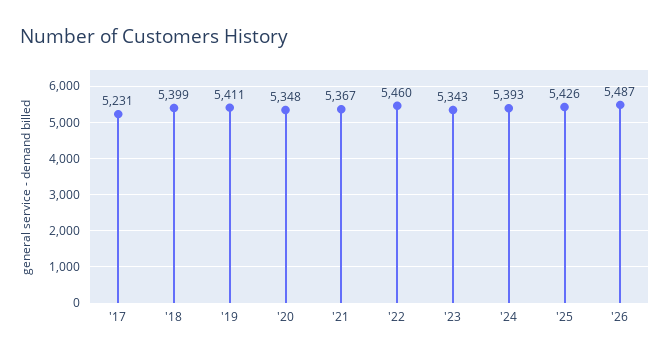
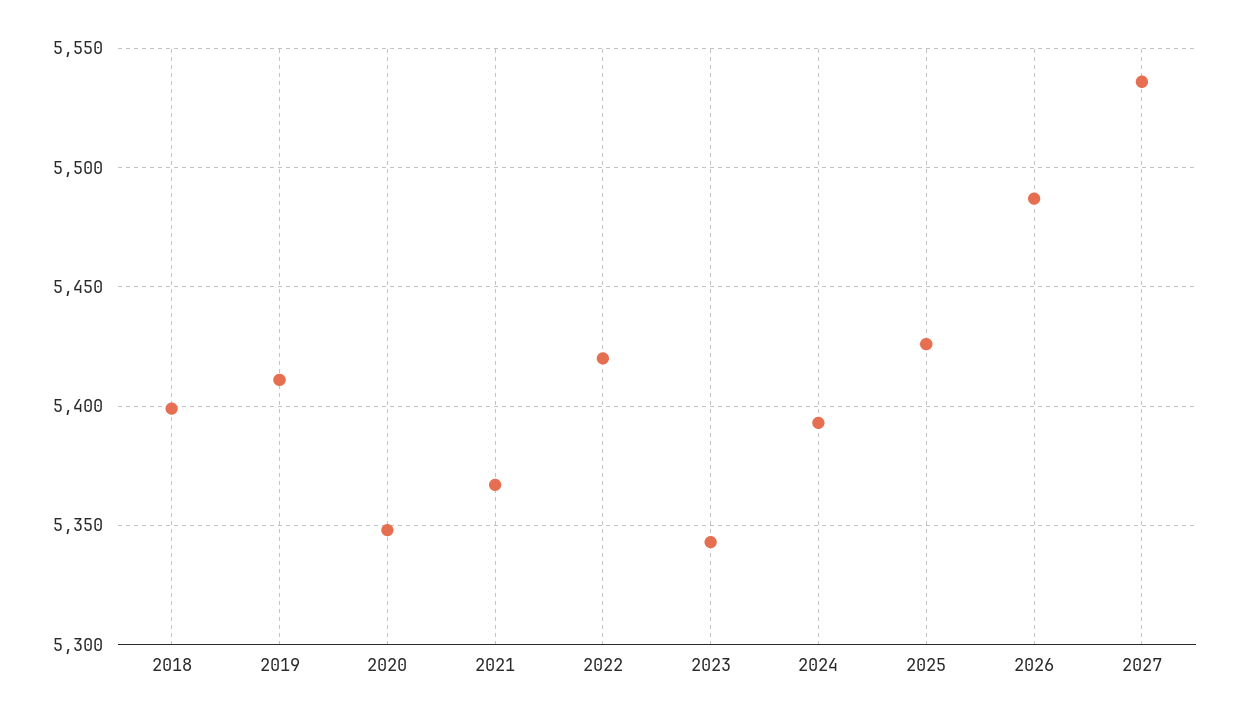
'17: 5231 -> none
'22: 5460 -> 5420
2027: none -> 5535

